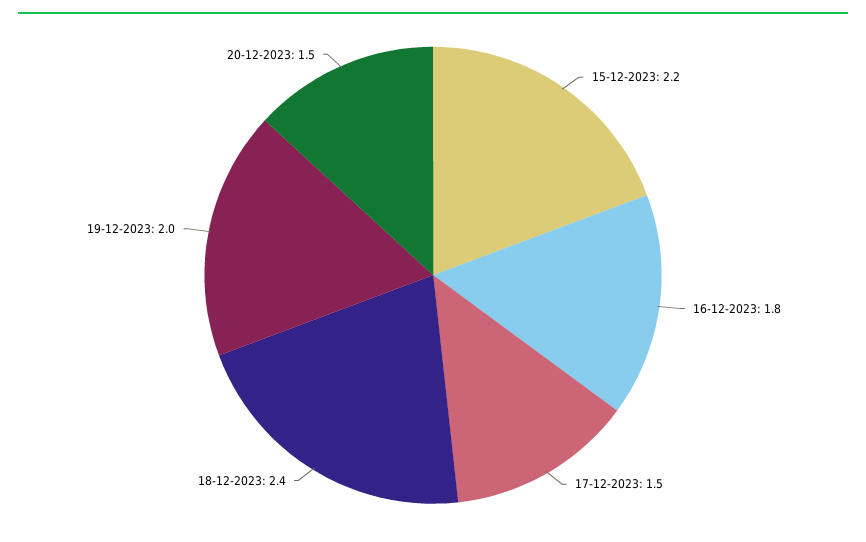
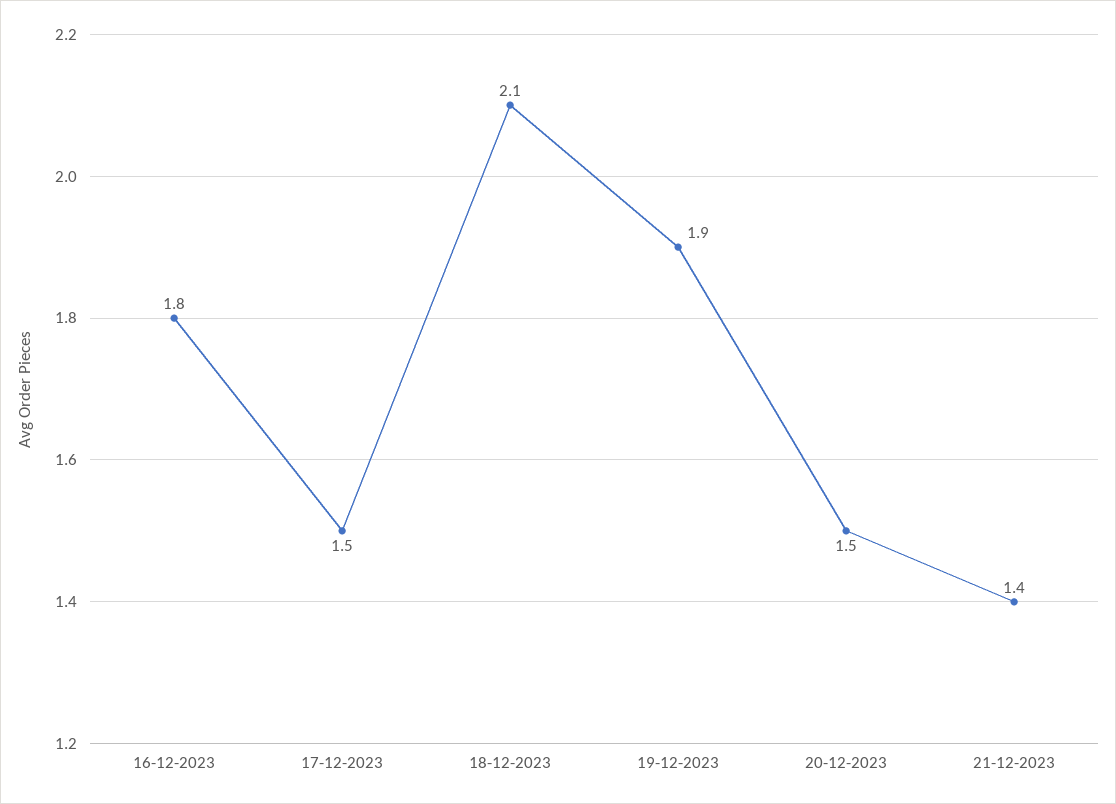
15-12-2023: 2.2 -> none
18-12-2023: 2.4 -> 2.1
19-12-2023: 2 -> 1.9
21-12-2023: none -> 1.4

